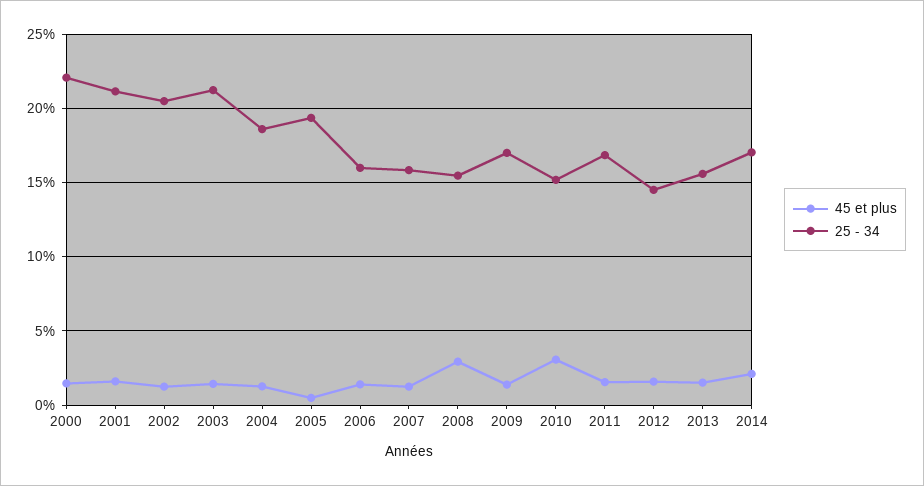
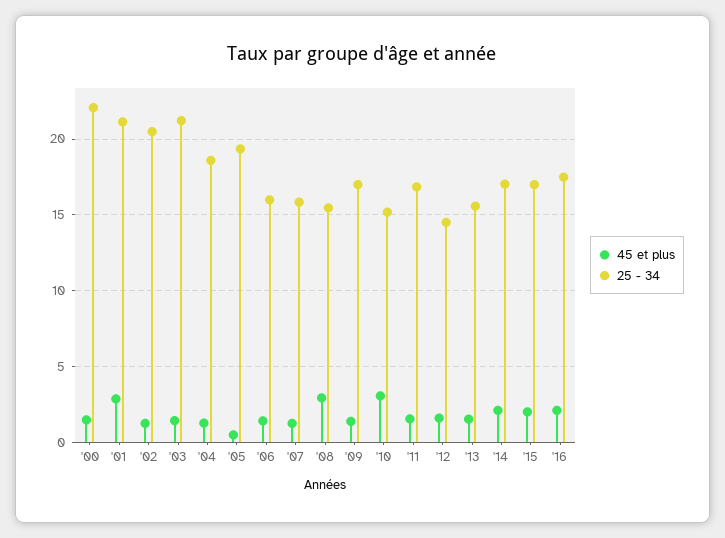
45 et plus, 2001: 1.5 -> 3
45 et plus, '15: none -> 2
25 - 34, '15: none -> 17
45 et plus, '16: none -> 2
25 - 34, '16: none -> 17.5

